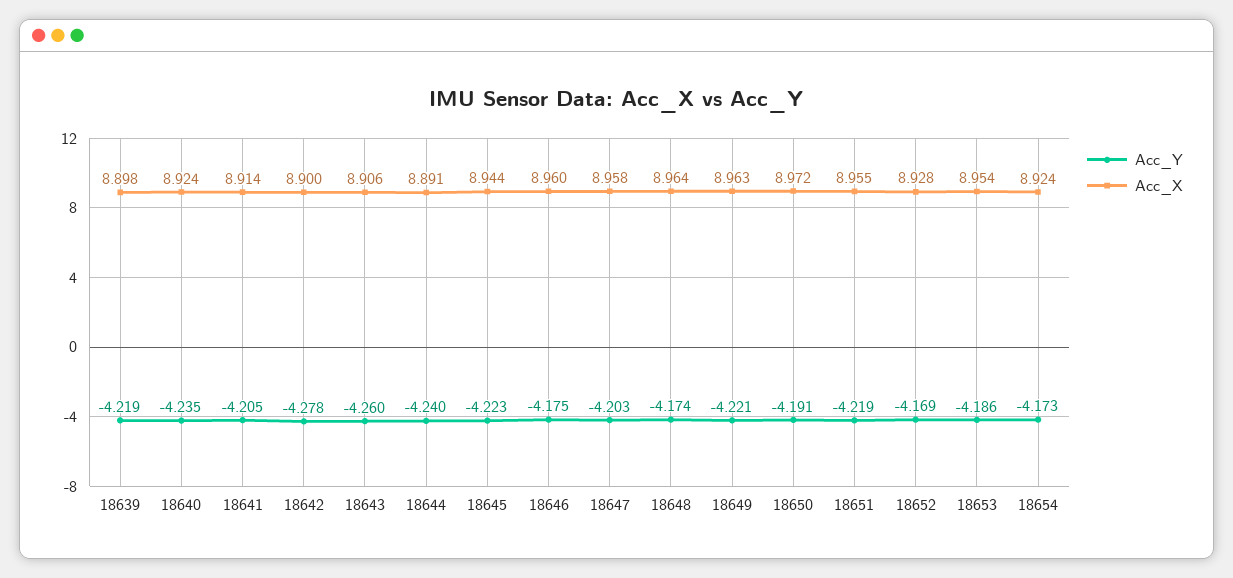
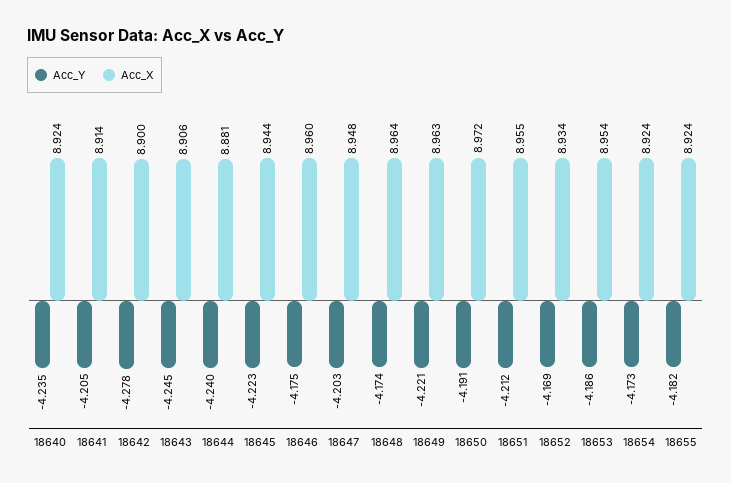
Acc_Y, 18639: -4.219 -> none
Acc_X, 18639: 8.898 -> none
Acc_Y, 18643: -4.26 -> -4.245
Acc_X, 18644: 8.891 -> 8.881
Acc_X, 18647: 8.958 -> 8.948
Acc_Y, 18651: -4.219 -> -4.212
Acc_X, 18652: 8.928 -> 8.934
Acc_Y, 18655: none -> -4.182
Acc_X, 18655: none -> 8.924

